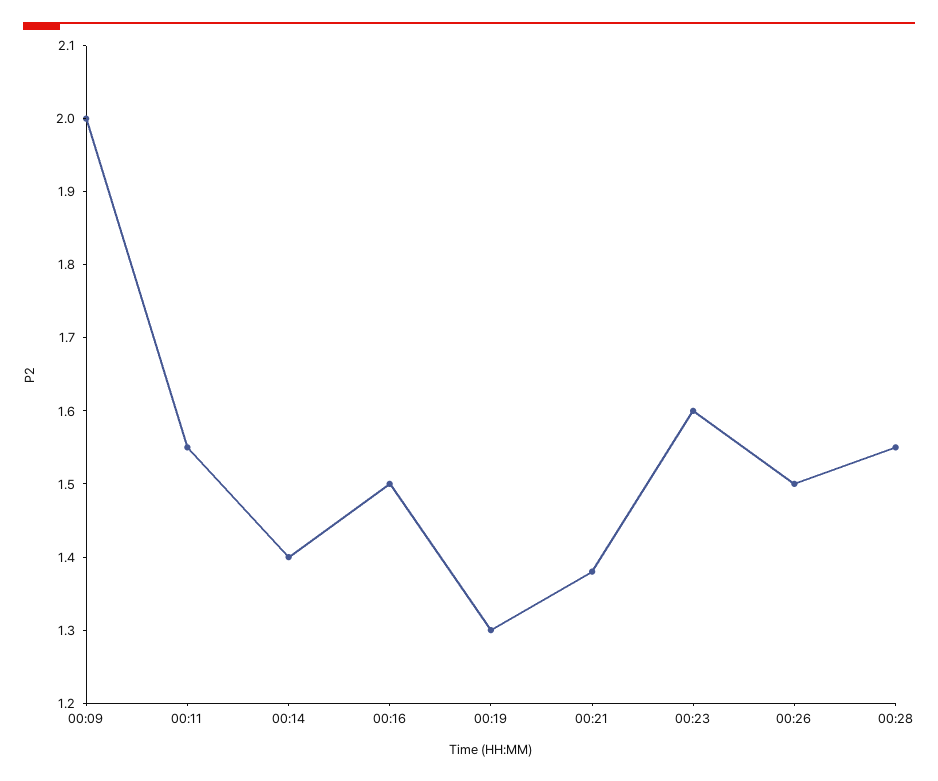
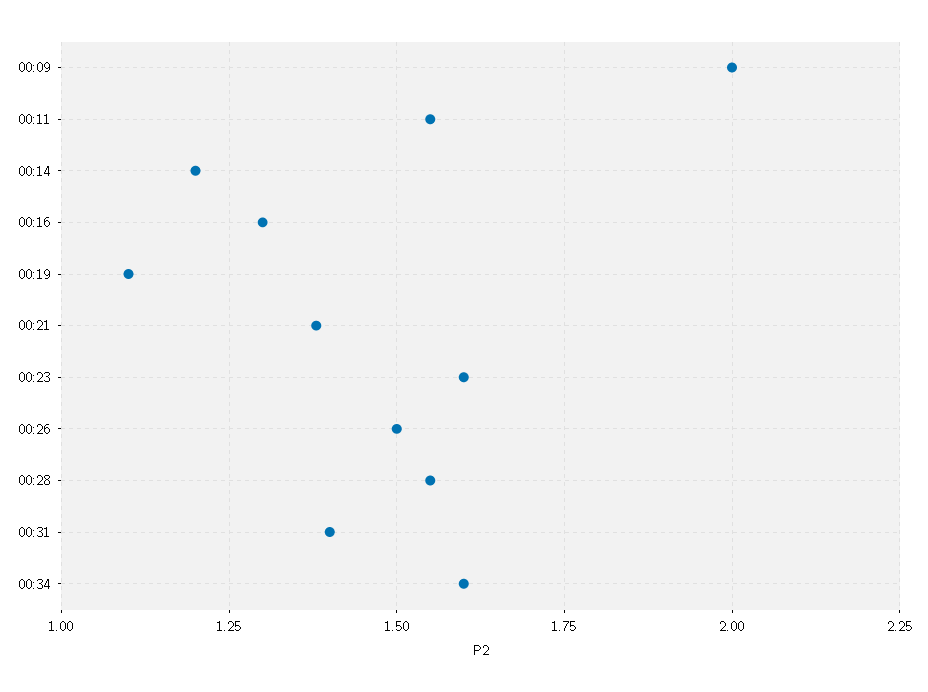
00:14: 1.4 -> 1.2
00:16: 1.5 -> 1.3
00:19: 1.3 -> 1.1
00:31: none -> 1.4
00:34: none -> 1.6

